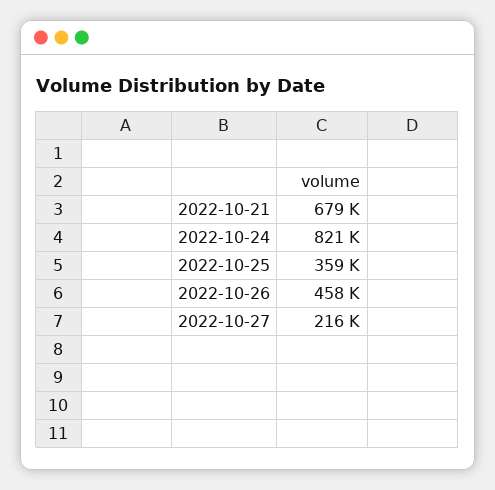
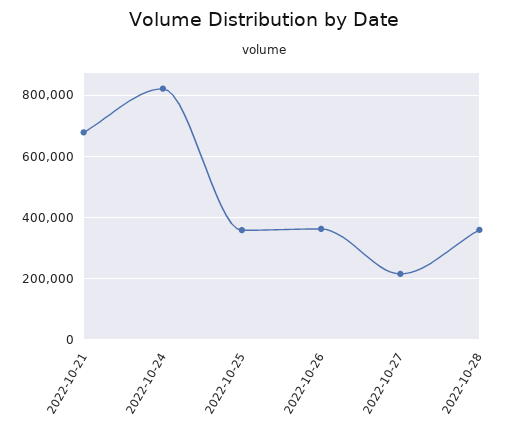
2022-10-26: 458000 -> 360000
2022-10-28: none -> 360000

